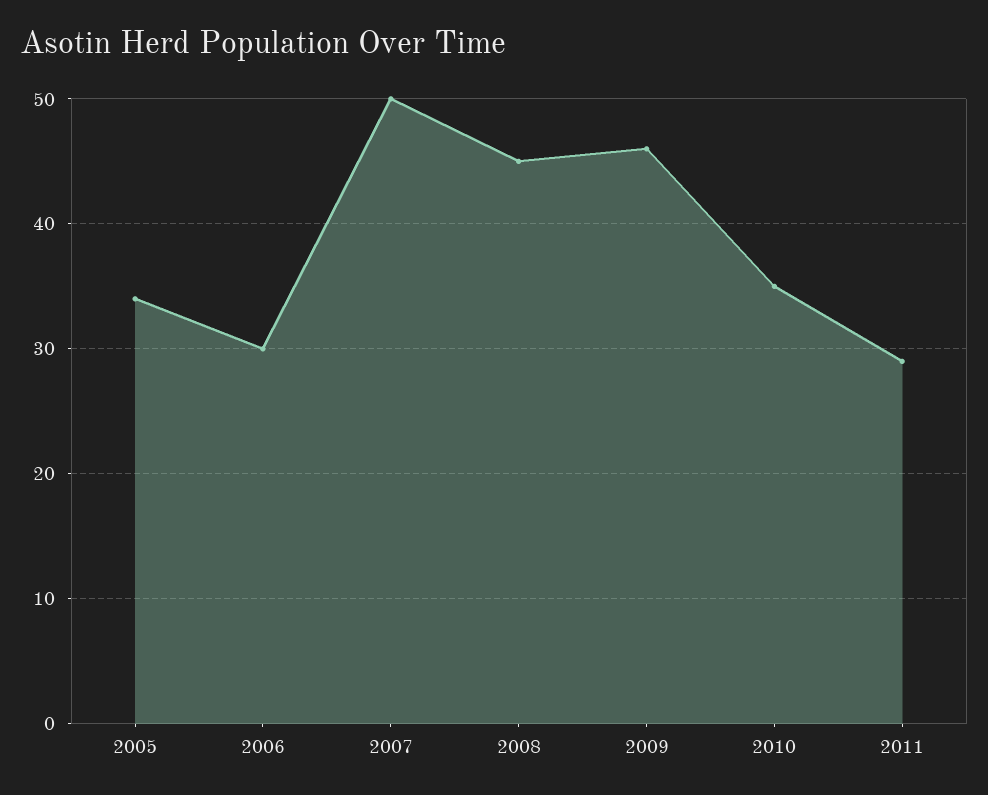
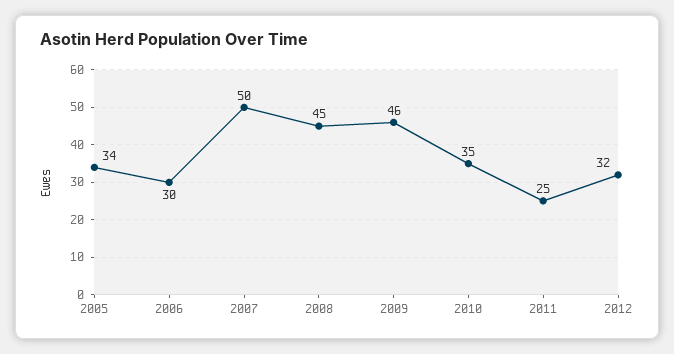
2011: 29 -> 25
2012: none -> 32

